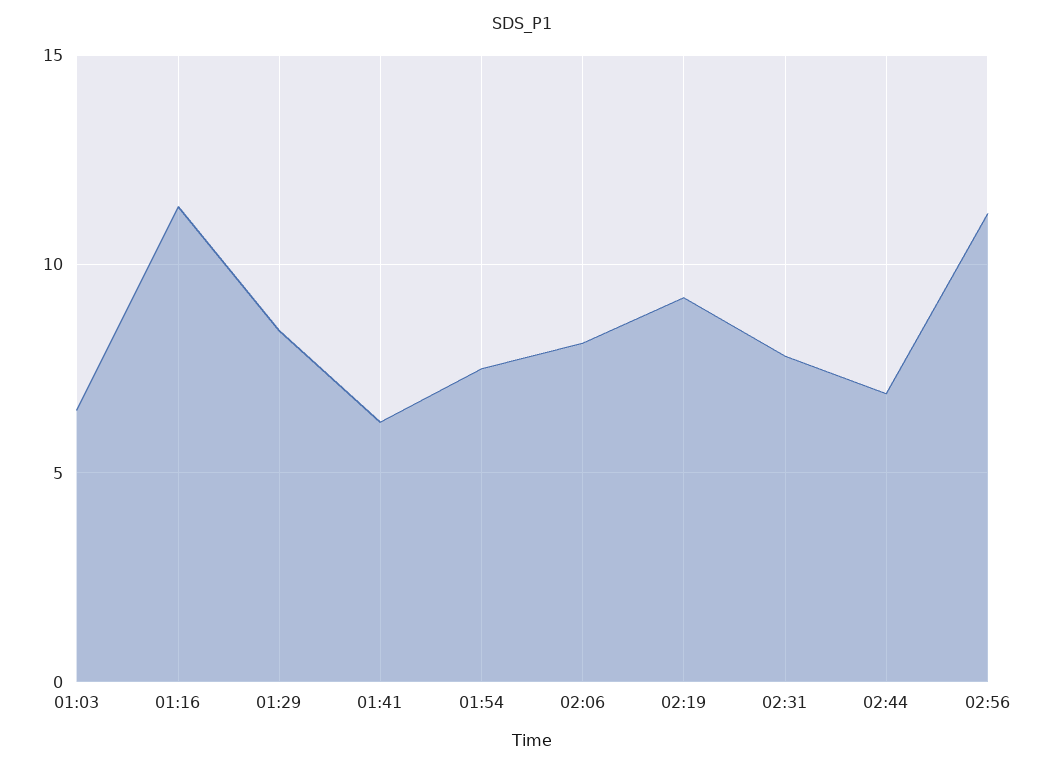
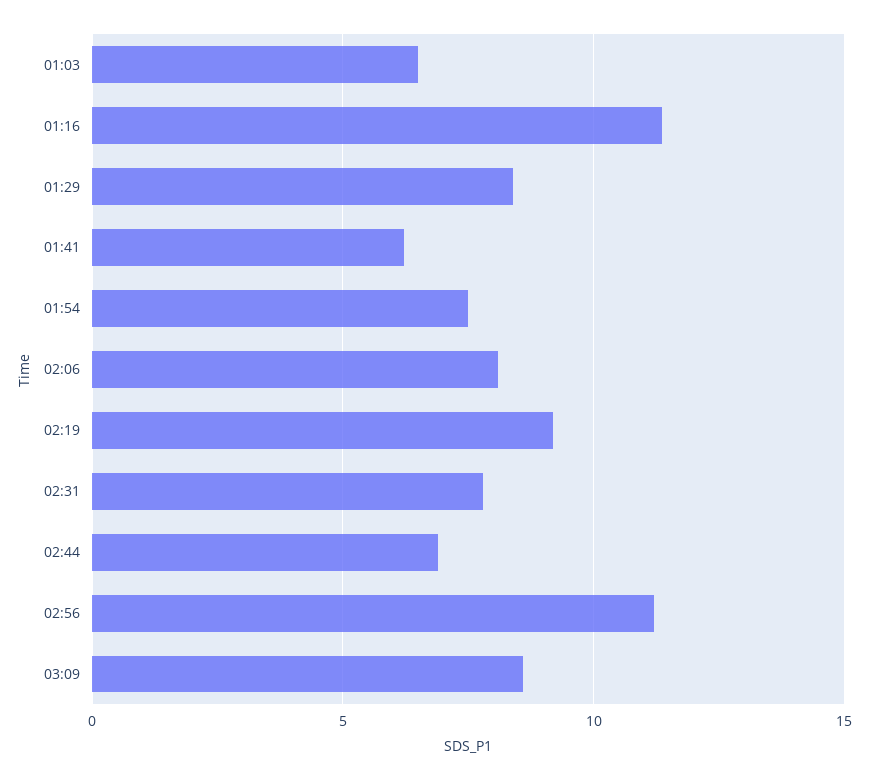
03:09: none -> 8.5

